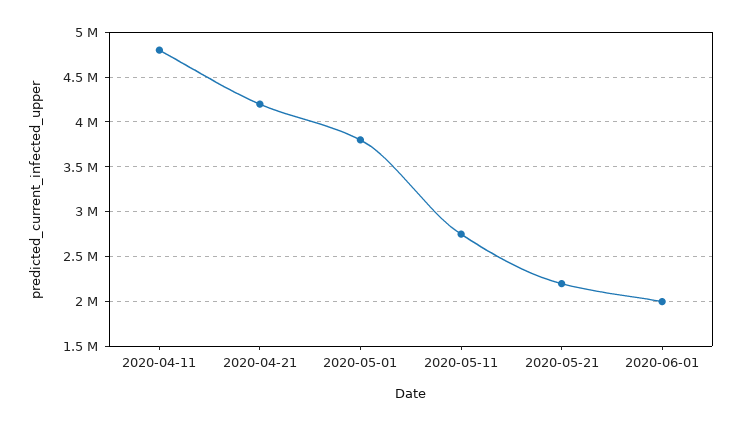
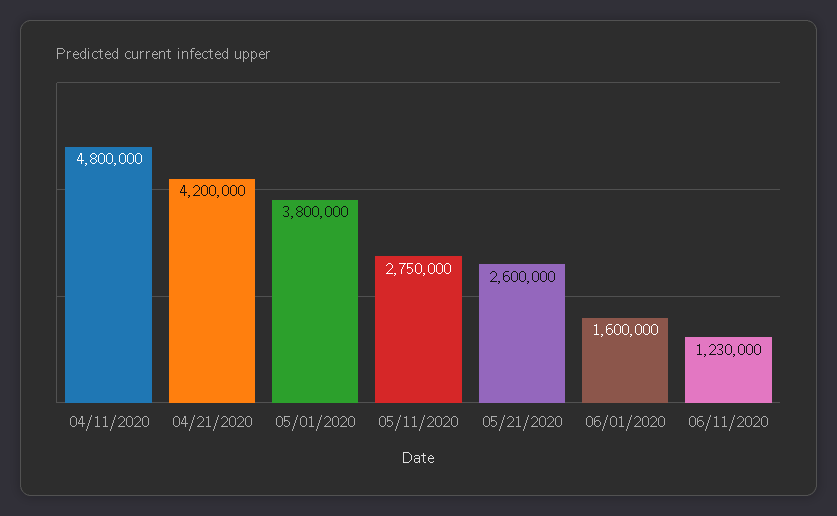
2020-05-21: 2200000 -> 2600000
2020-06-01: 2000000 -> 1600000
06/11/2020: none -> 1230000

